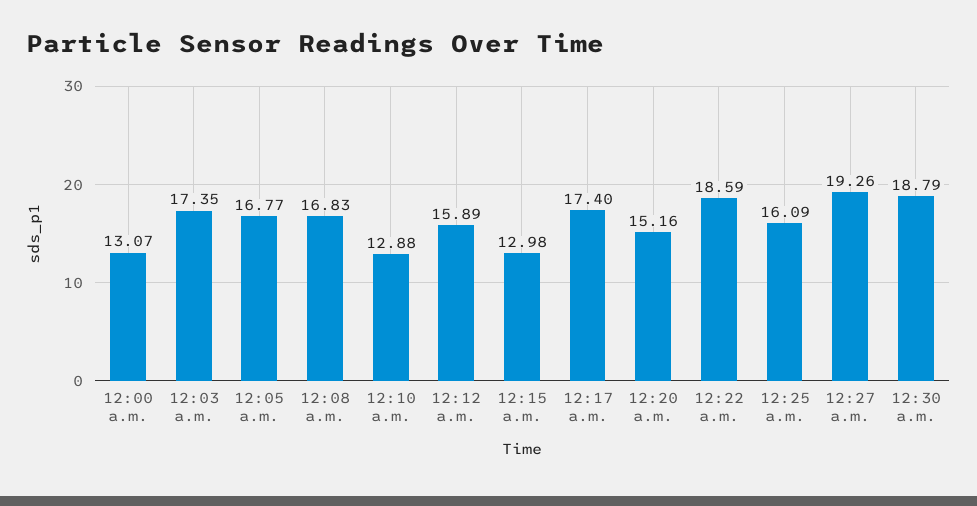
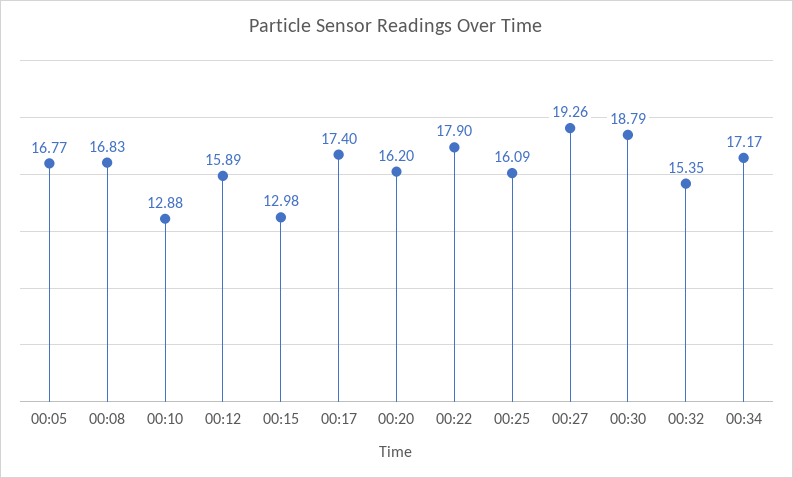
12:00 a.m.: 13.07 -> none
12:03 a.m.: 17.35 -> none
12:20 a.m.: 15.16 -> 16.2
12:22 a.m.: 18.59 -> 17.9
00:32: none -> 15.35
00:34: none -> 17.17

